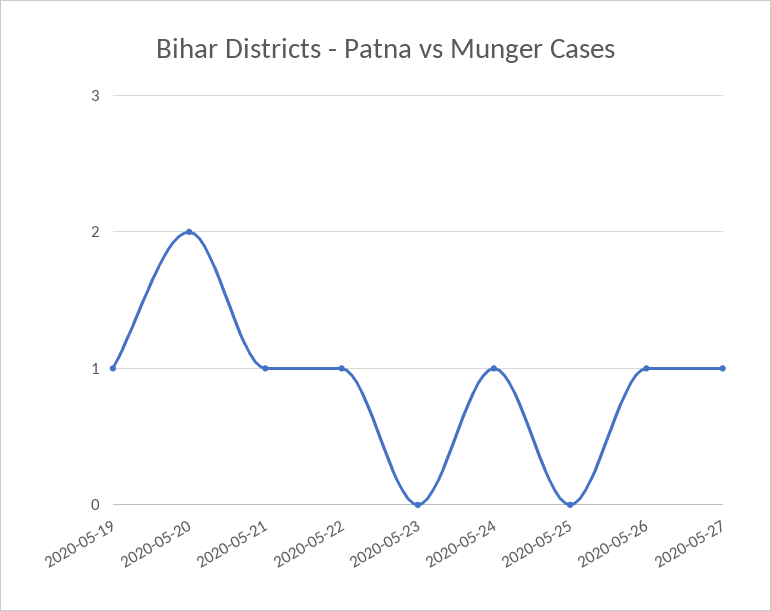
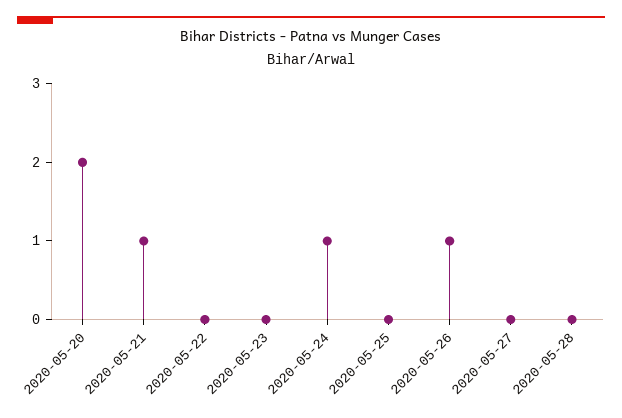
2020-05-19: 1 -> none
2020-05-22: 1 -> 0
2020-05-27: 1 -> 0
2020-05-28: none -> 0

